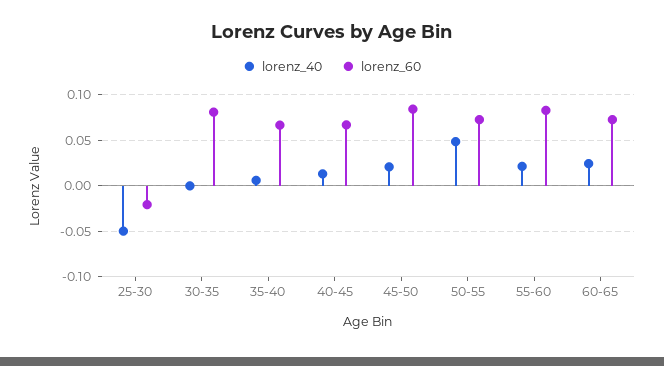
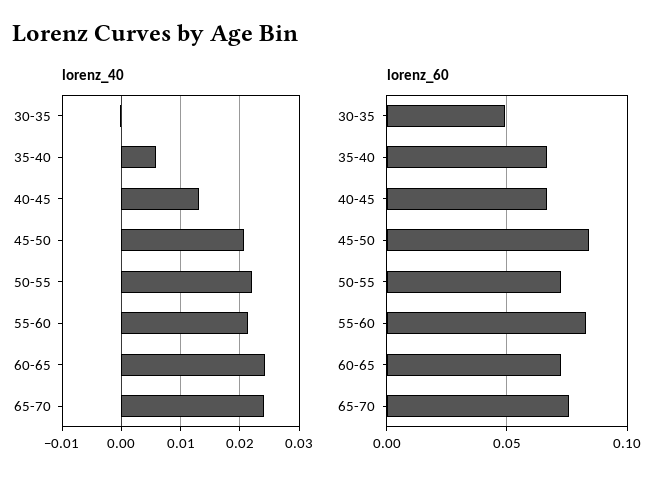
lorenz_40, 25-30: -0.05 -> none
lorenz_60, 25-30: -0.02 -> none
lorenz_60, 30-35: 0.08 -> 0.05
lorenz_40, 50-55: 0.05 -> 0.022
lorenz_40, 65-70: none -> 0.024
lorenz_60, 65-70: none -> 0.075

